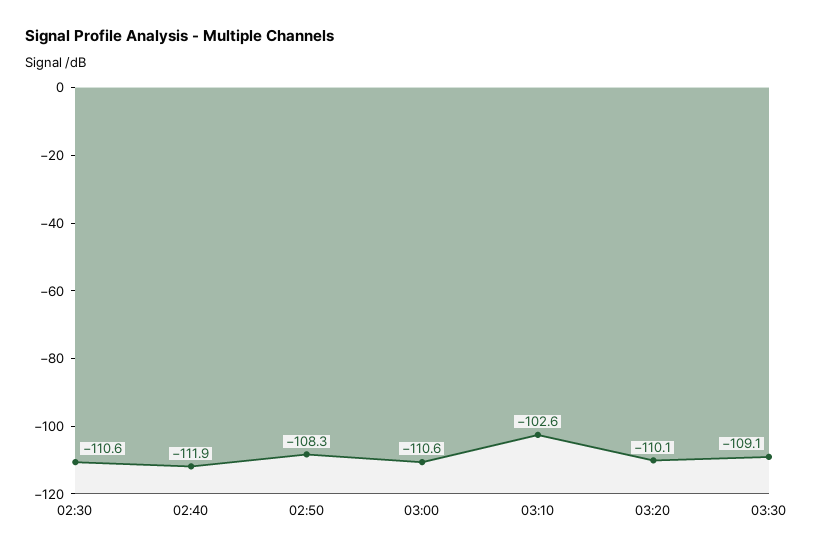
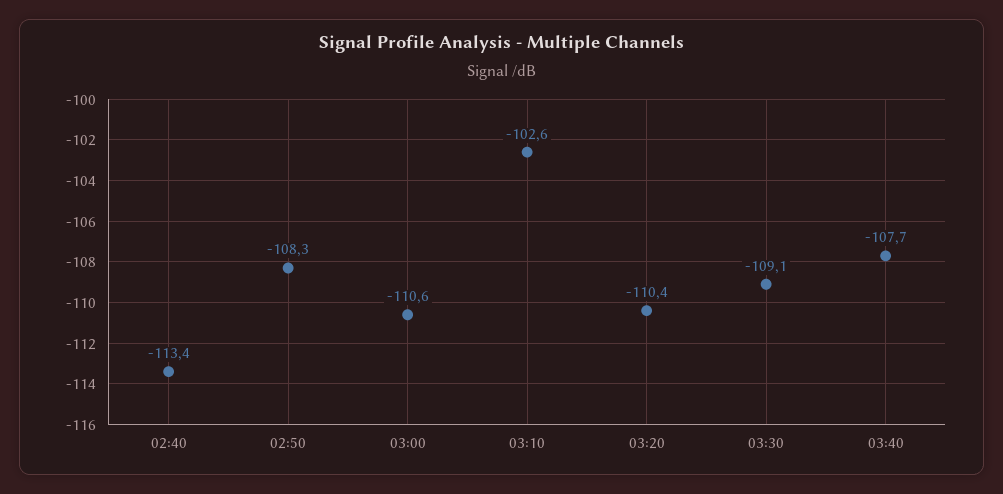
02:30: -110.6 -> none
02:40: -111.9 -> -113.4
03:20: -110.1 -> -110.4
03:40: none -> -107.7

